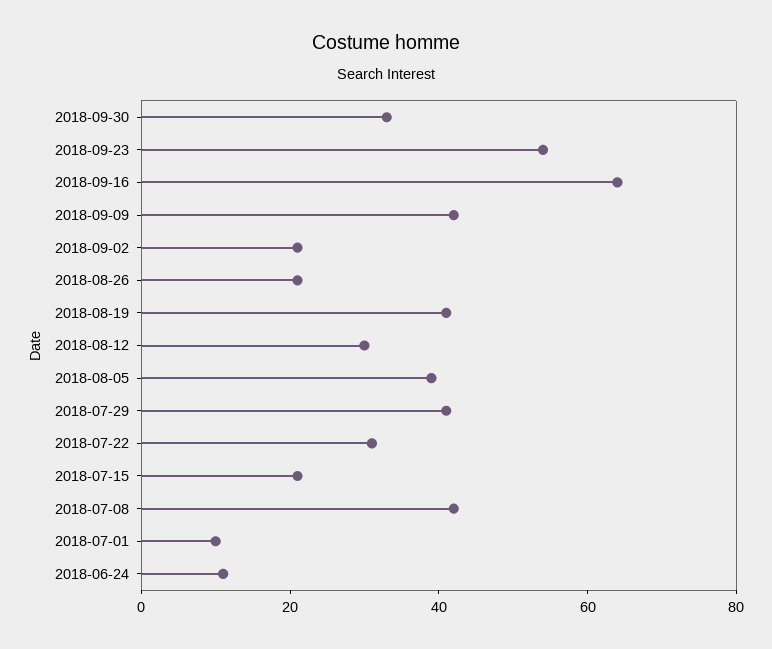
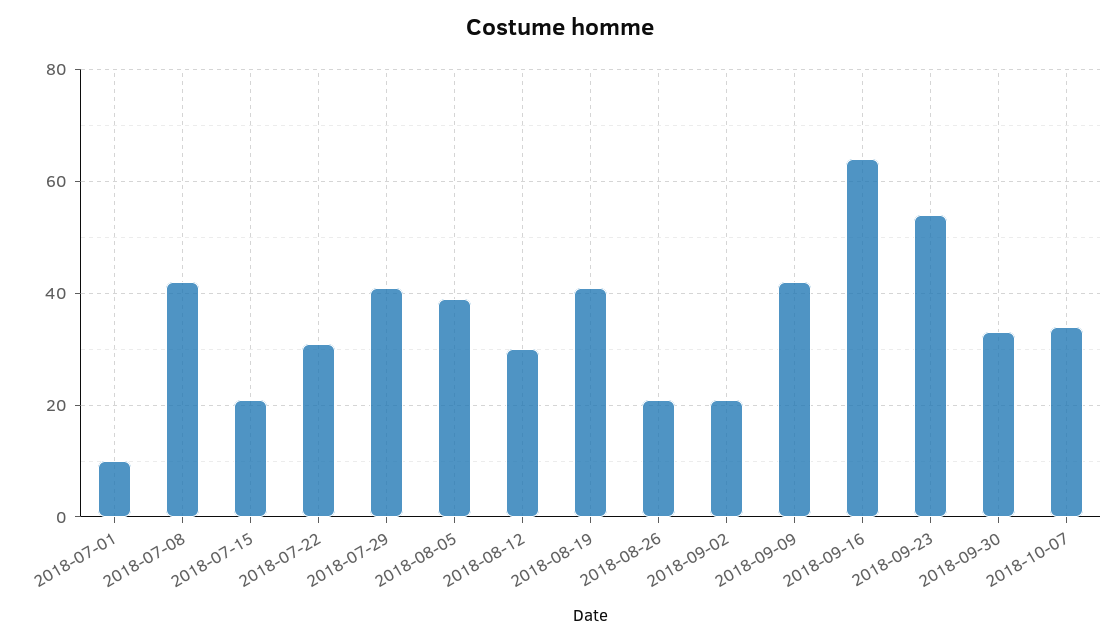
2018-06-24: 10 -> none
2018-10-07: none -> 35

